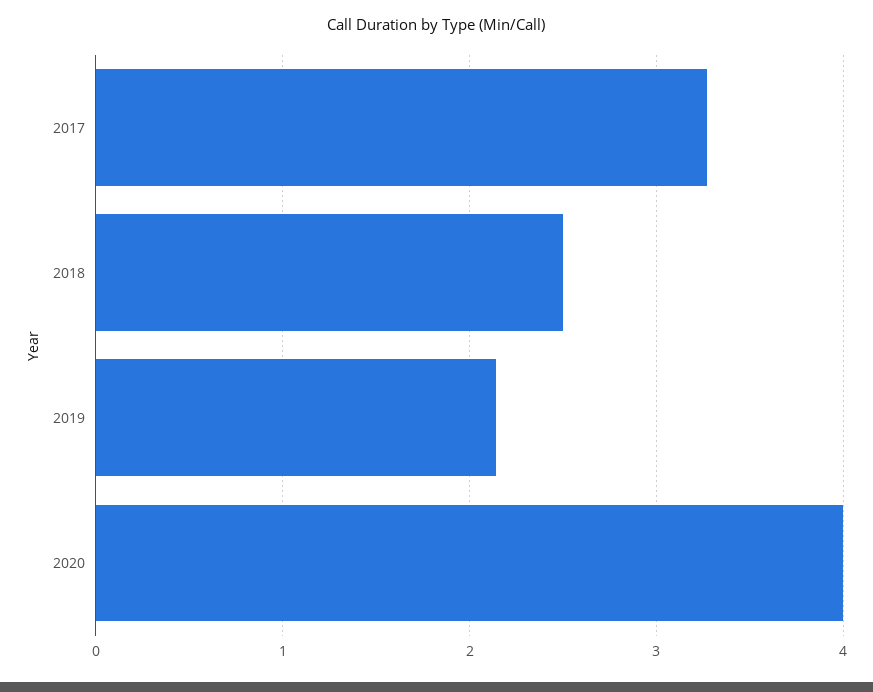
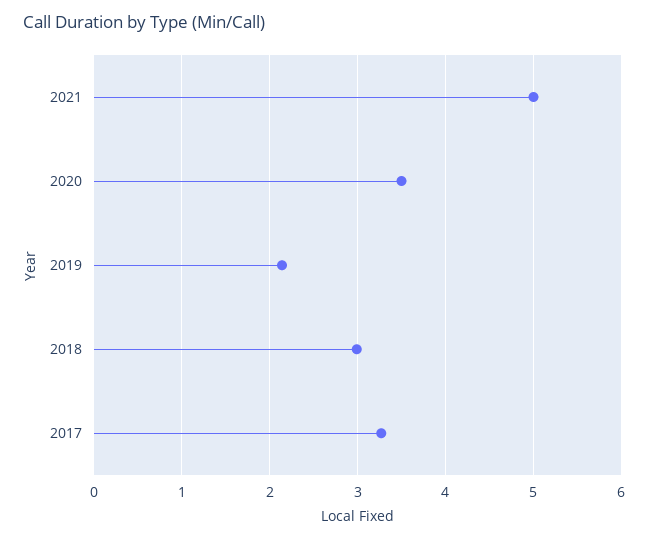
2018: 2.5 -> 3
2020: 4 -> 3.5
2021: none -> 5

